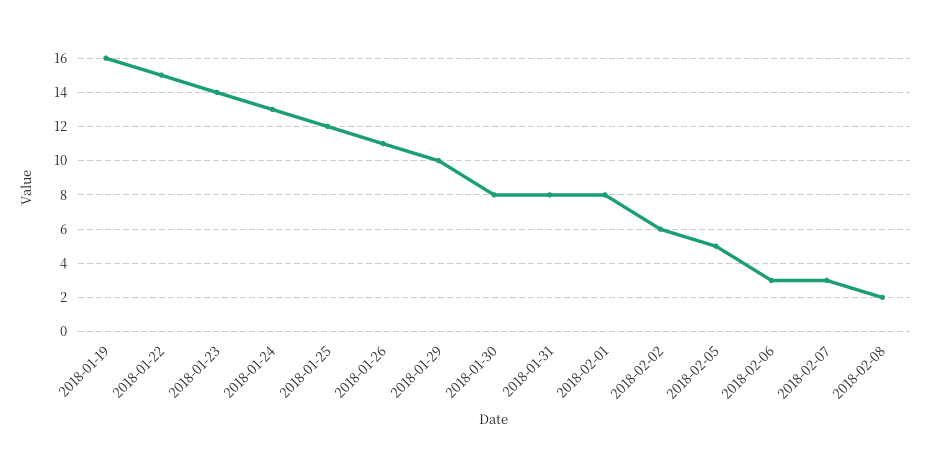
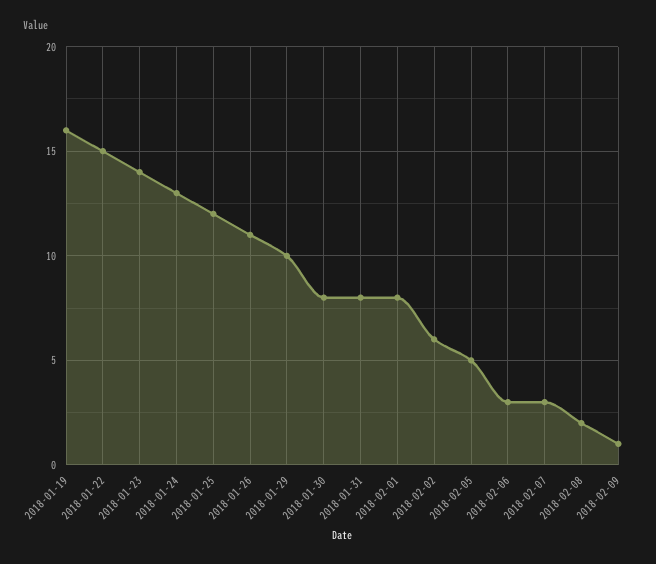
2018-02-09: none -> 1

